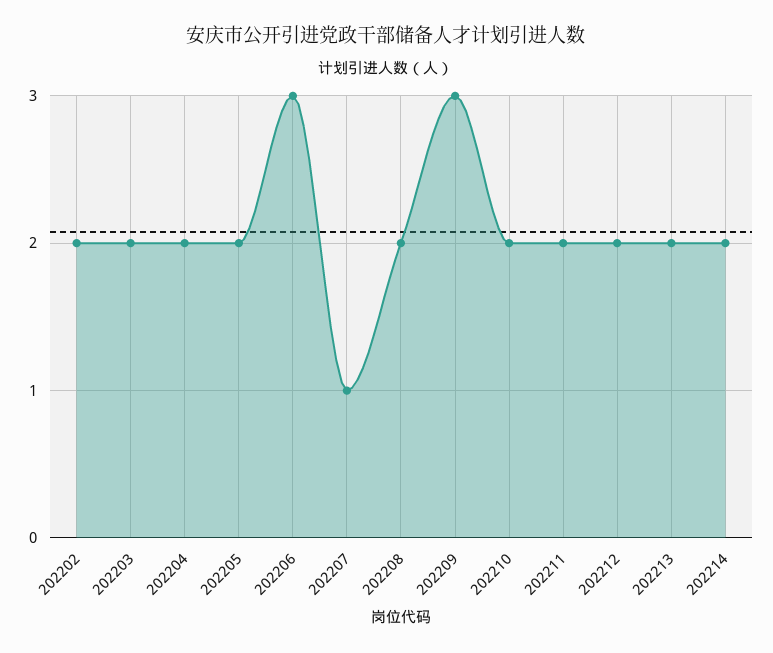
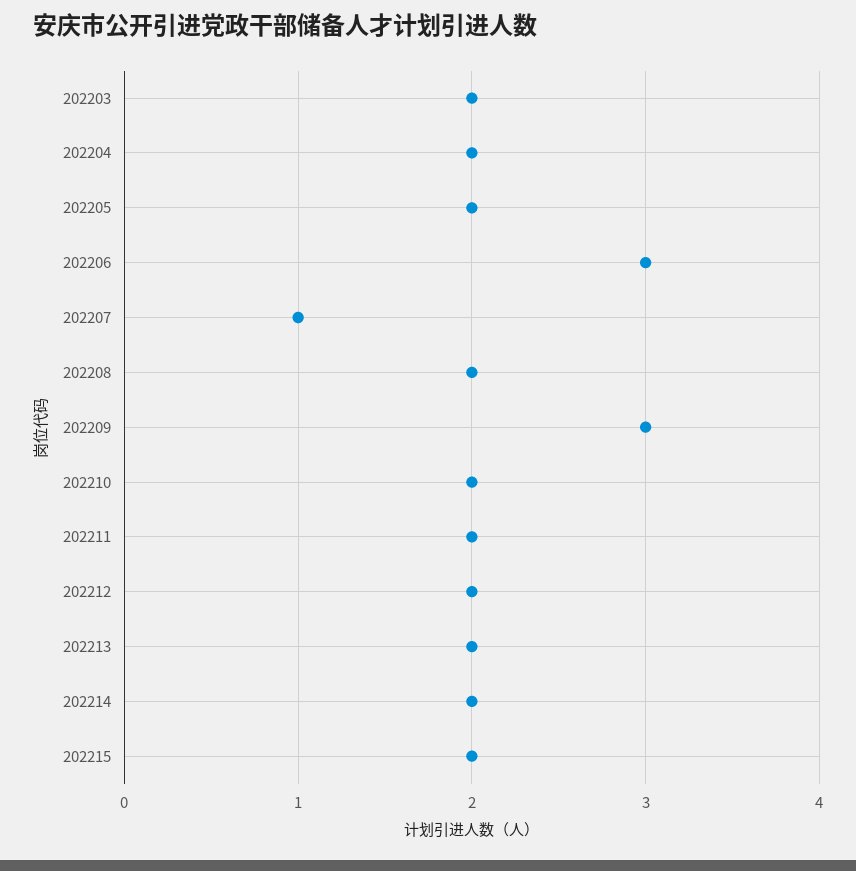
202202: 2 -> none
202215: none -> 2

